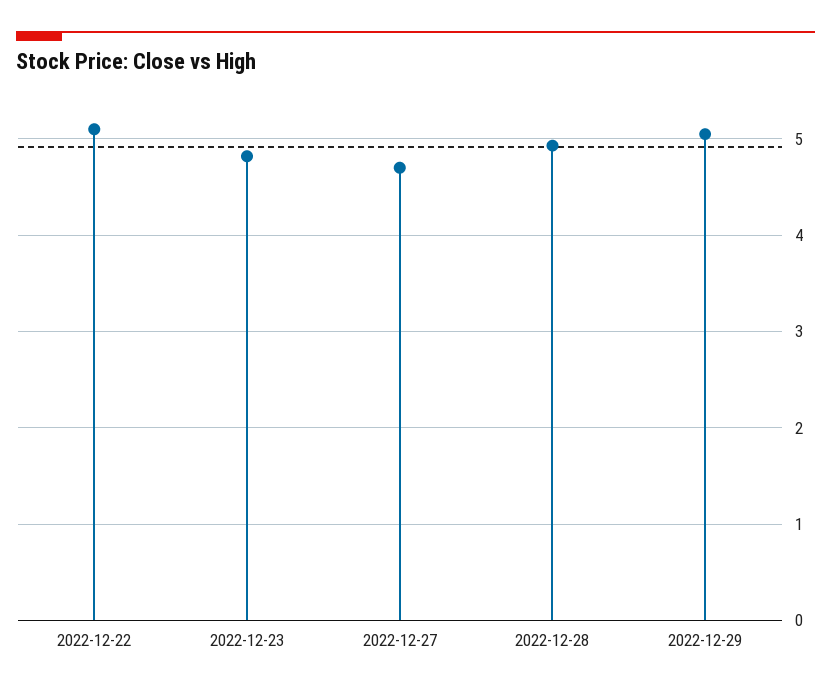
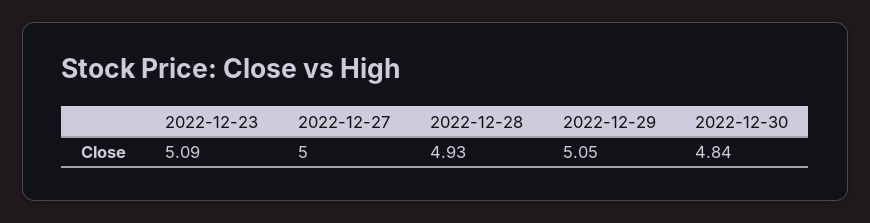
2022-12-22: 5.1 -> none
2022-12-23: 4.8 -> 5.09
2022-12-27: 4.7 -> 5
2022-12-30: none -> 4.84

